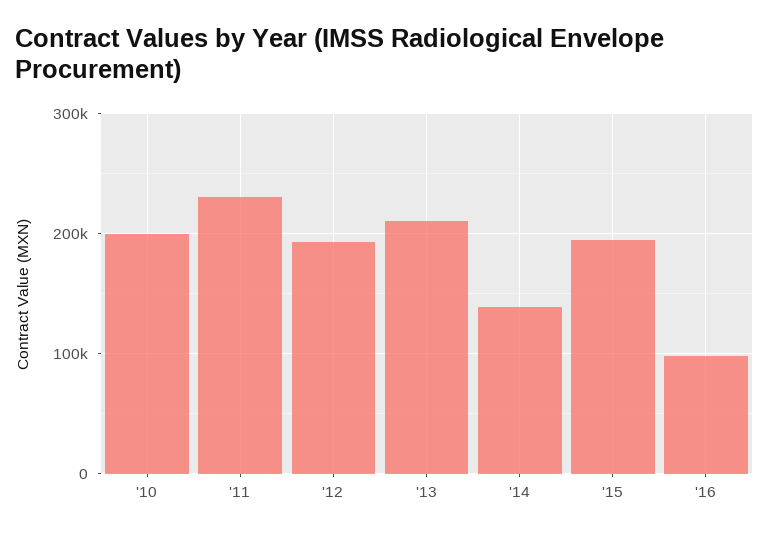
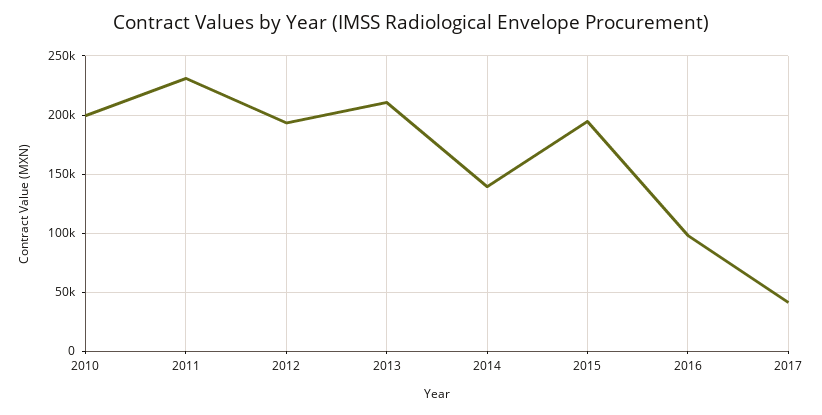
2017: none -> 40000

